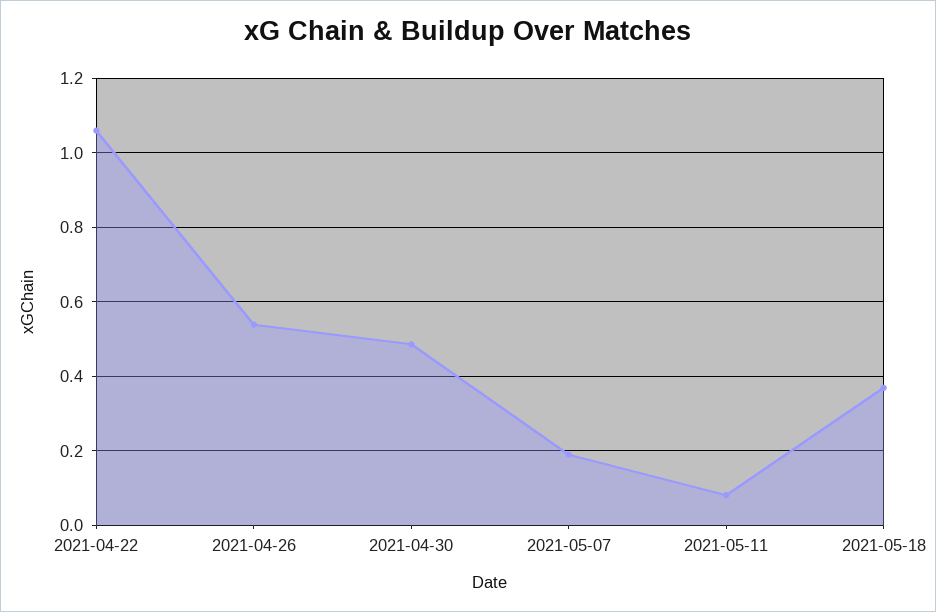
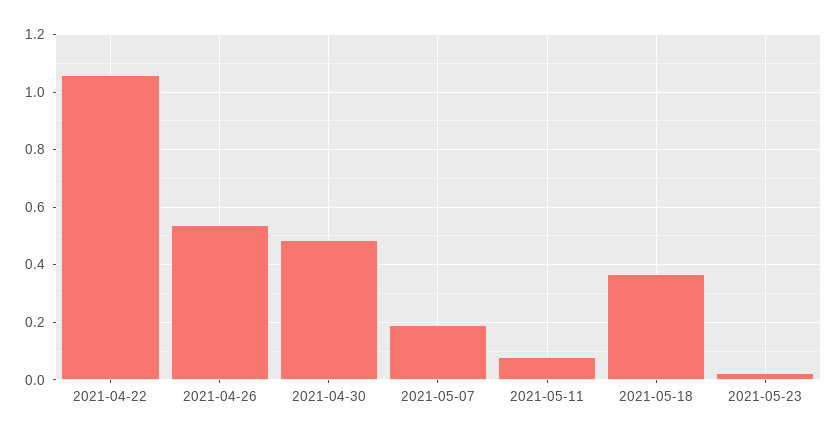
2021-05-23: none -> 0.025

